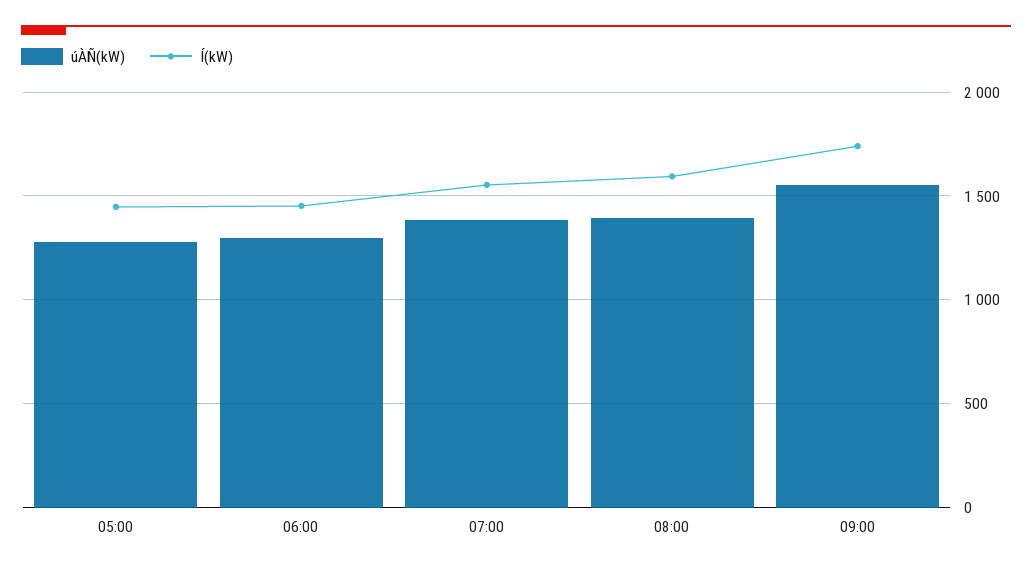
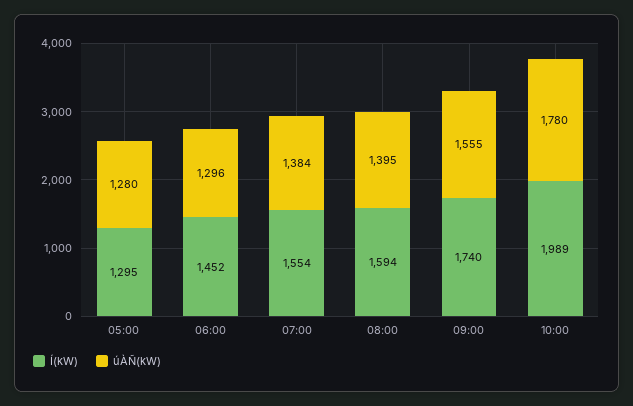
Í(kW), 05:00: 1450 -> 1295
Í(kW), 10:00: none -> 1989
úÀÑ(kW), 10:00: none -> 1780

